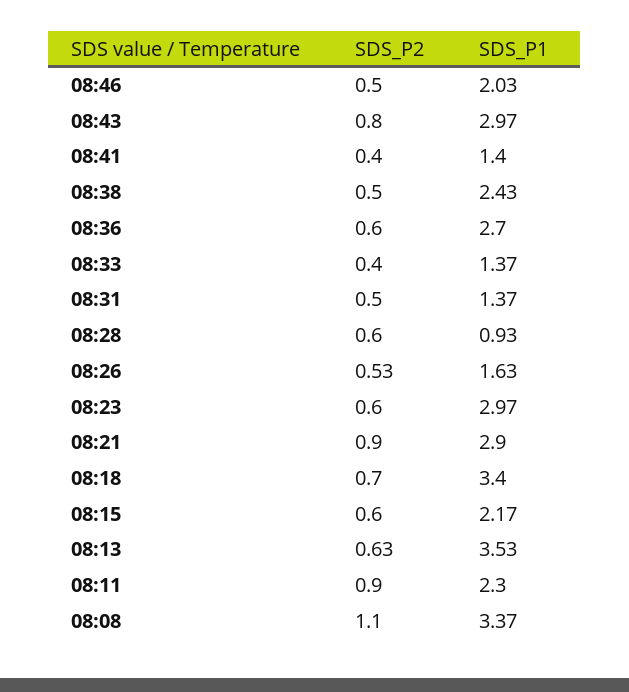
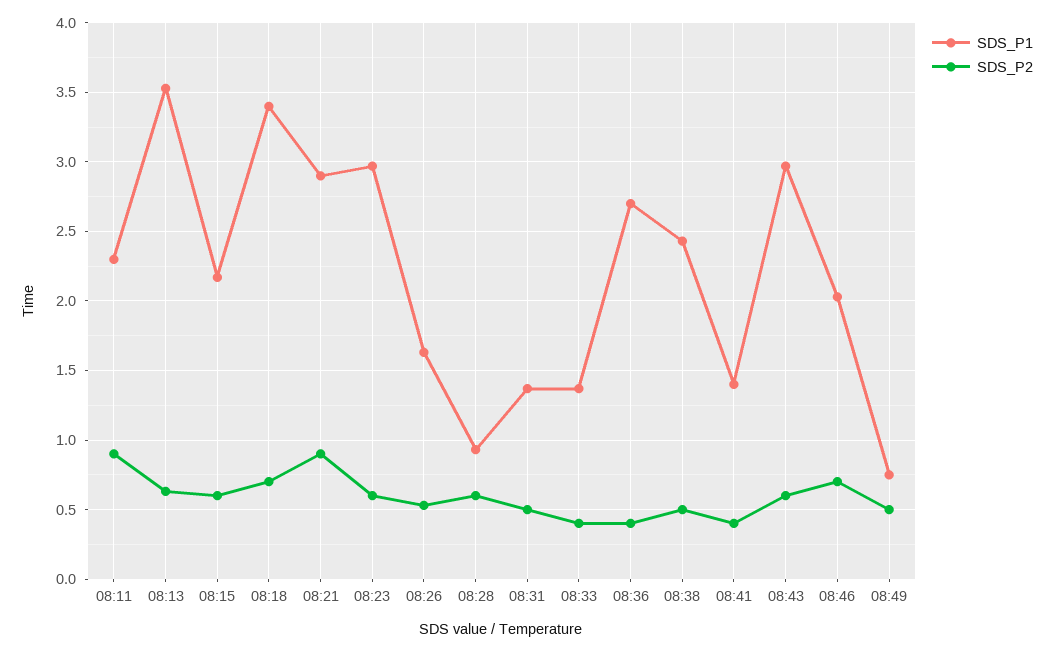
SDS_P2, 08:46: 0.5 -> 0.7
SDS_P2, 08:43: 0.8 -> 0.6
SDS_P2, 08:36: 0.6 -> 0.4
SDS_P2, 08:08: 1.1 -> none
SDS_P1, 08:08: 3.37 -> none
SDS_P1, 08:49: none -> 0.75
SDS_P2, 08:49: none -> 0.5

